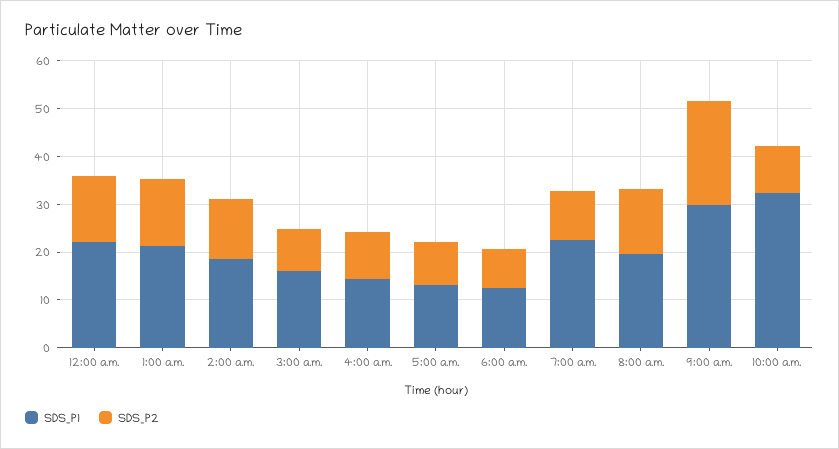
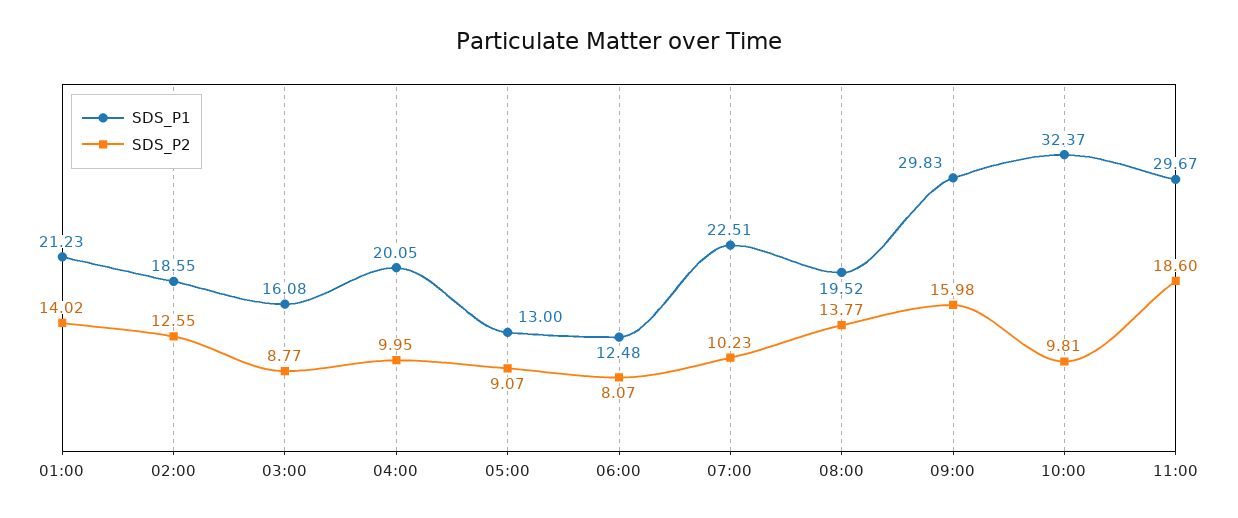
SDS_P1, 12:00 a.m.: 22 -> none
SDS_P2, 12:00 a.m.: 14 -> none
SDS_P1, 4:00 a.m.: 14 -> 20.05
SDS_P2, 9:00 a.m.: 22 -> 15.98
SDS_P1, 11:00: none -> 29.67
SDS_P2, 11:00: none -> 18.6

